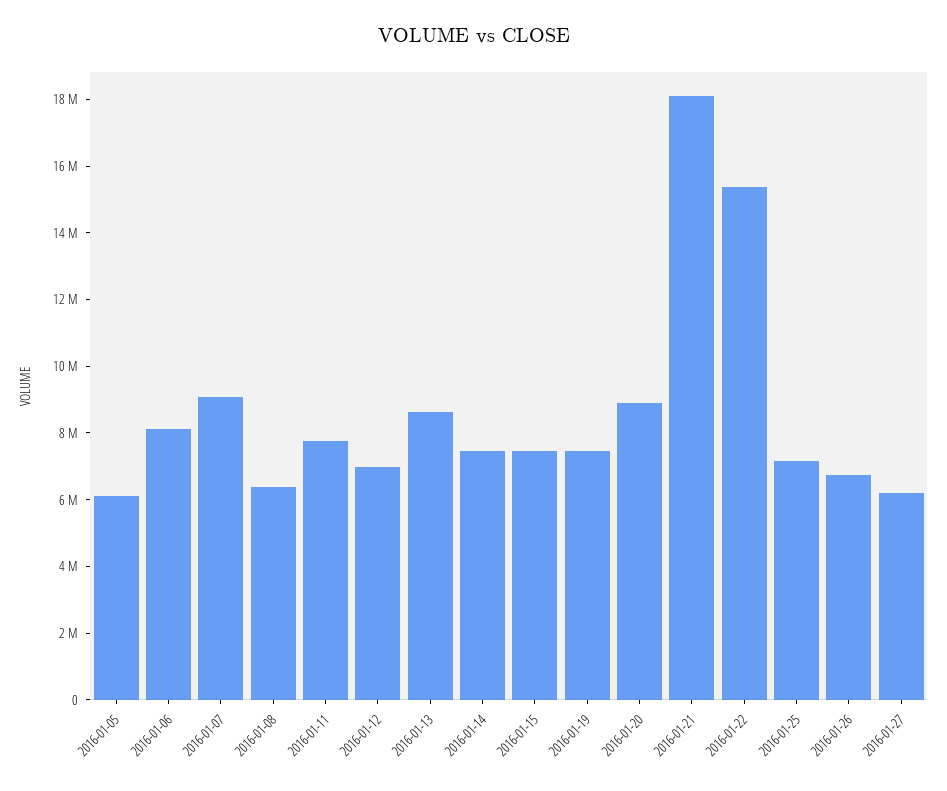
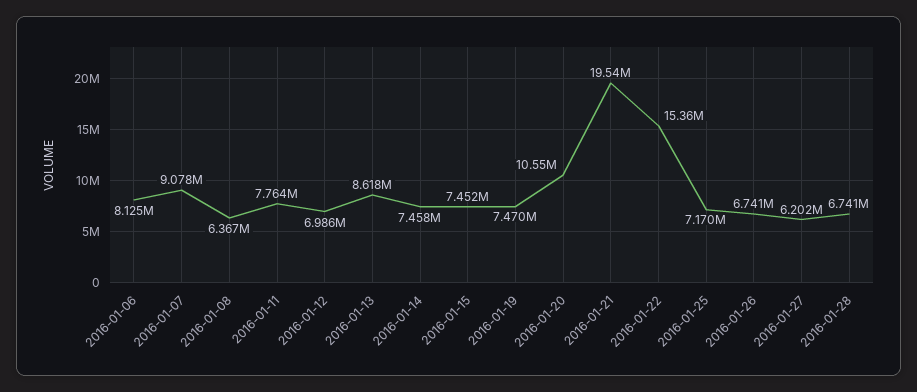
2016-01-05: 6000000 -> none
2016-01-20: 9000000 -> 10550000
2016-01-21: 18000000 -> 19540000
2016-01-28: none -> 6741000

